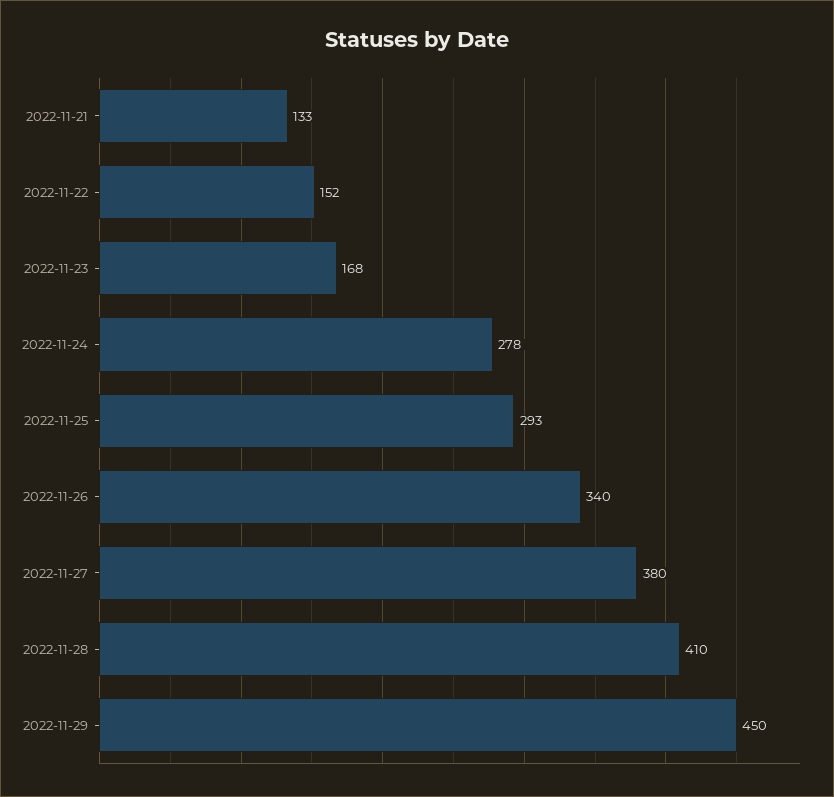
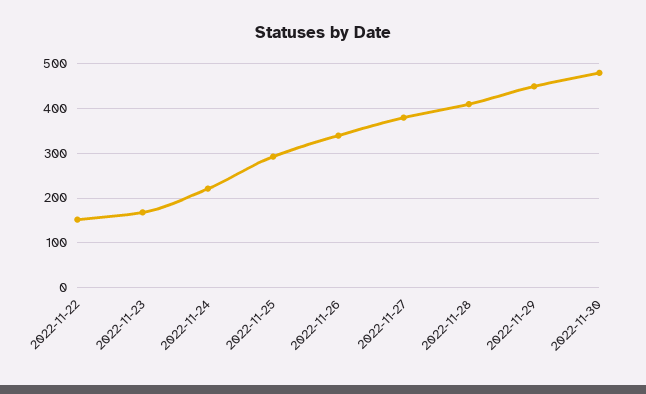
2022-11-21: 133 -> none
2022-11-24: 278 -> 220
2022-11-30: none -> 480

